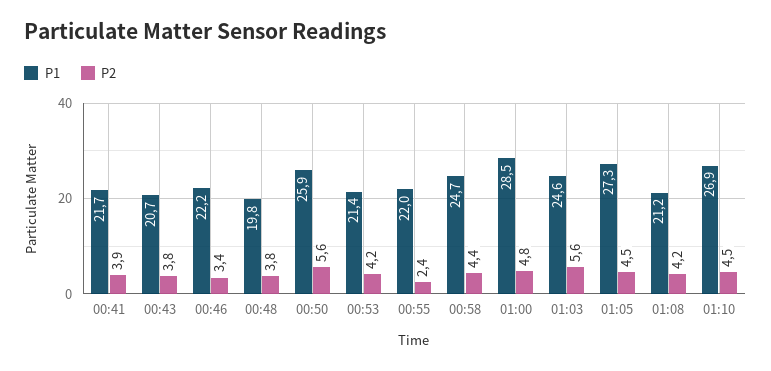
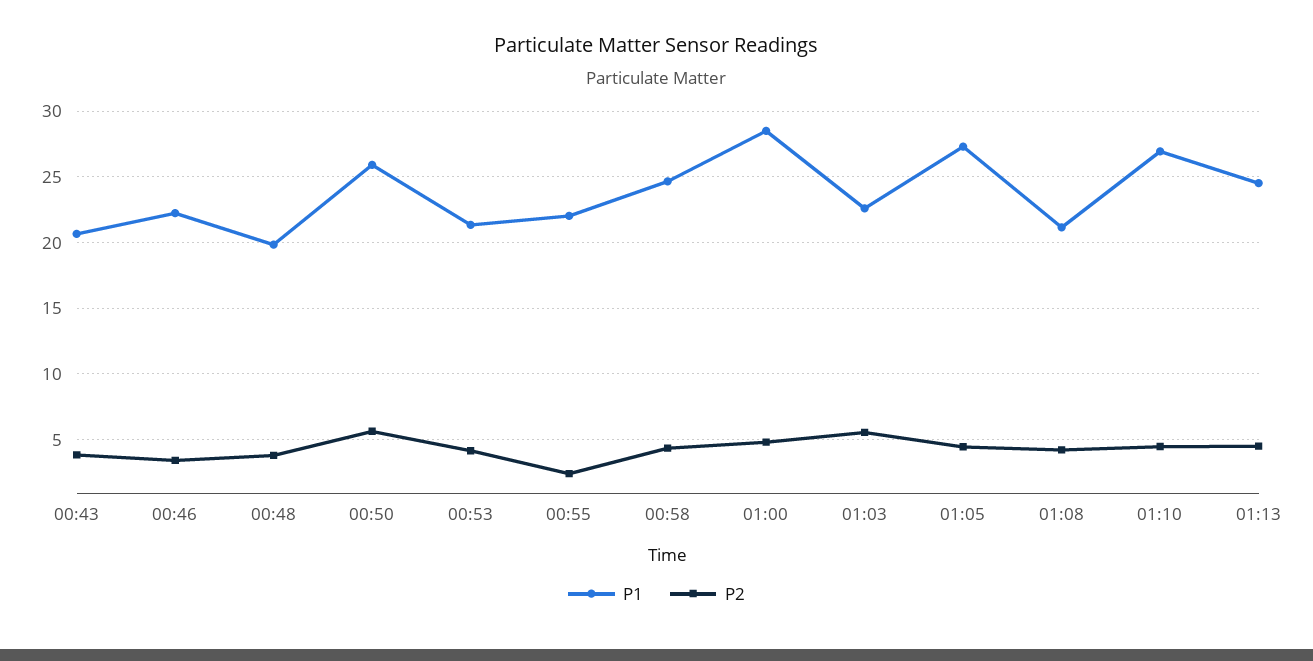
P1, 00:41: 21.7 -> none
P2, 00:41: 3.9 -> none
P1, 01:03: 24.6 -> 22.5
P1, 01:13: none -> 24.5
P2, 01:13: none -> 4.5

